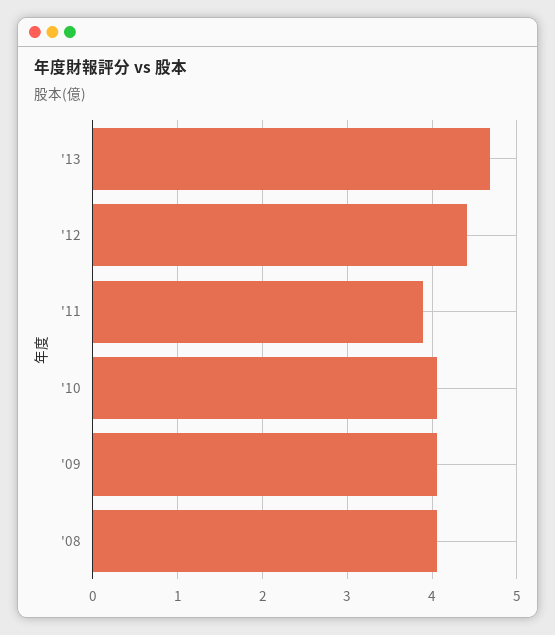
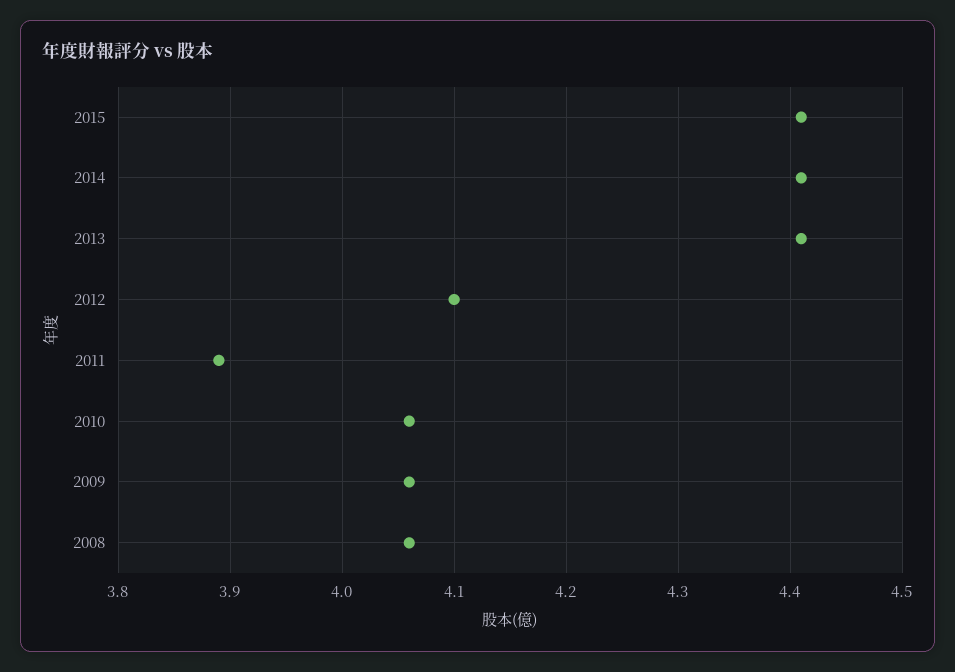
'13: 4.7 -> 4.41
'12: 4.4 -> 4.1
2015: none -> 4.41
2014: none -> 4.41

